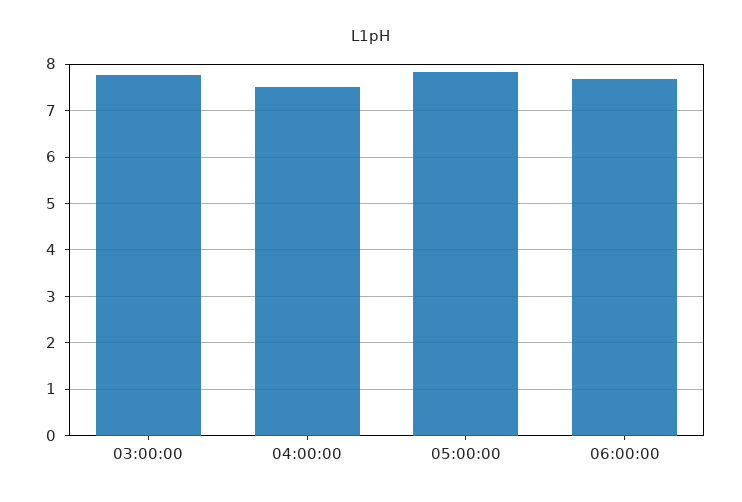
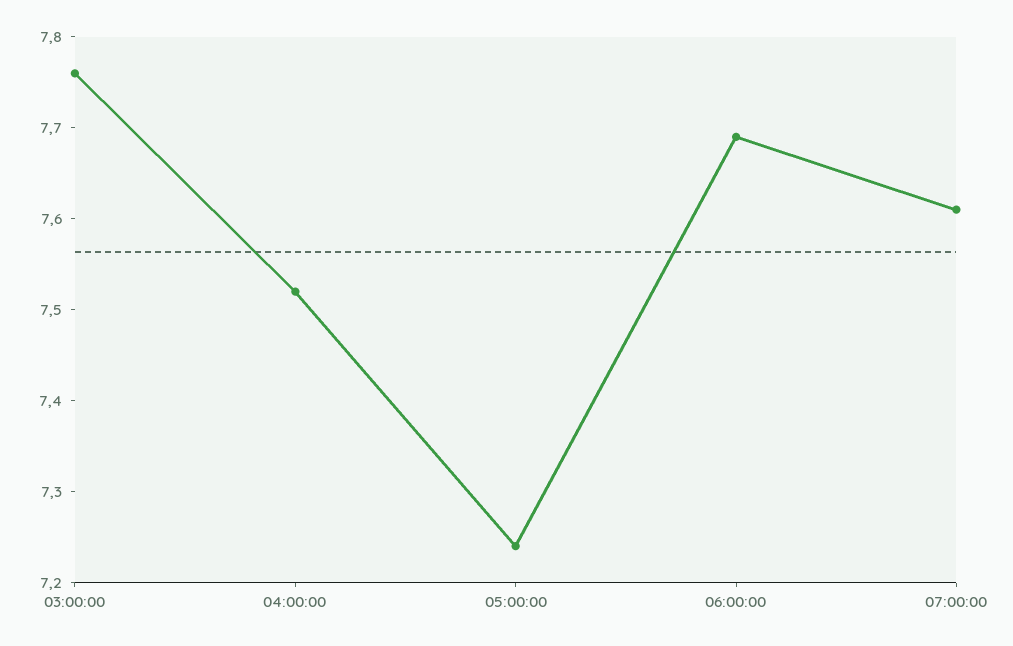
05:00:00: 7.8 -> 7.24
07:00:00: none -> 7.61

